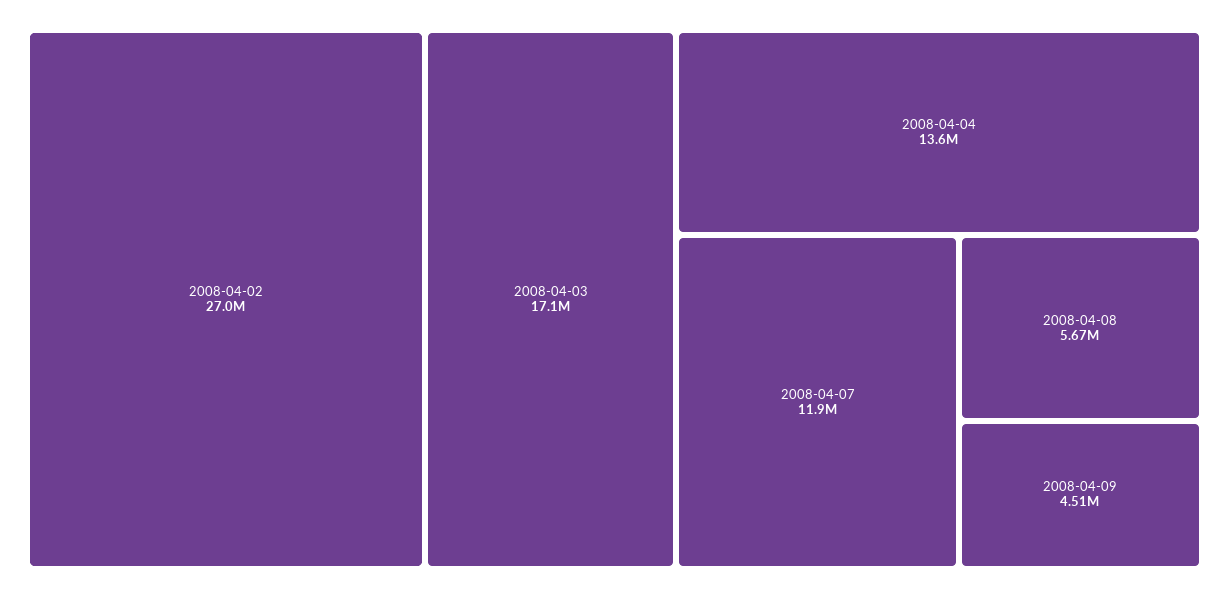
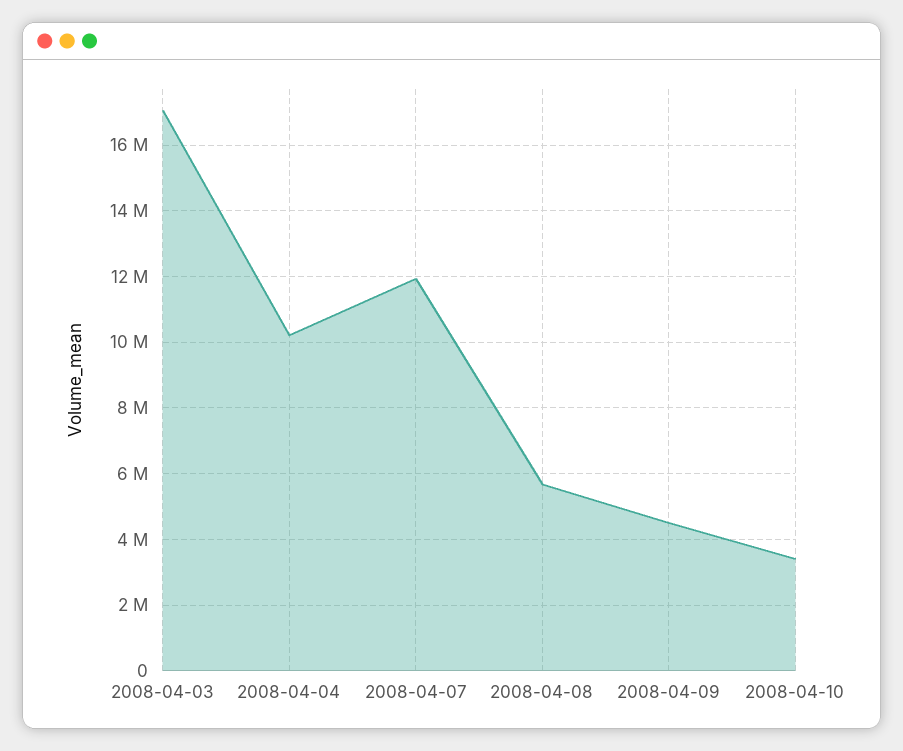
2008-04-02: 27000000 -> none
2008-04-04: 13600000 -> 10200000
2008-04-10: none -> 3400000

